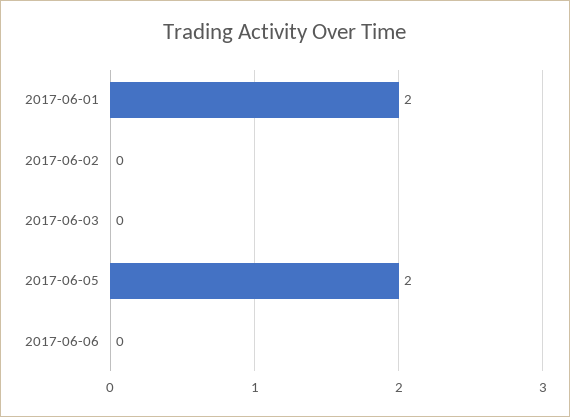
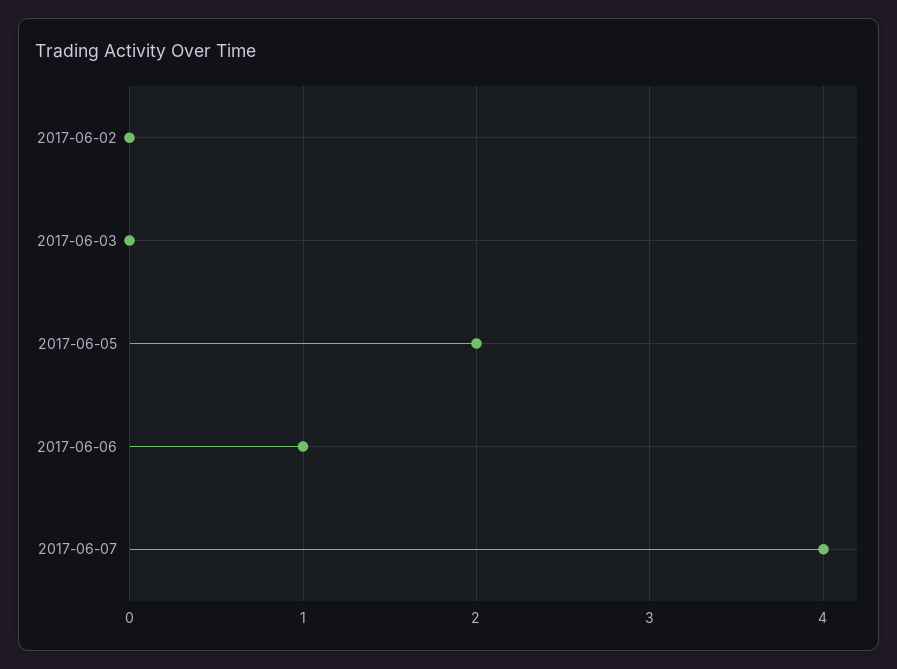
2017-06-01: 2 -> none
2017-06-06: 0 -> 1
2017-06-07: none -> 4

